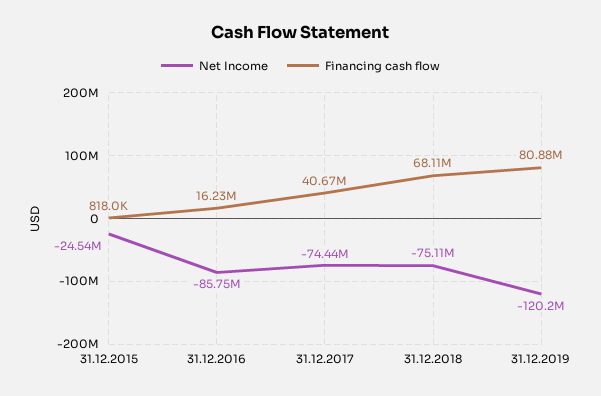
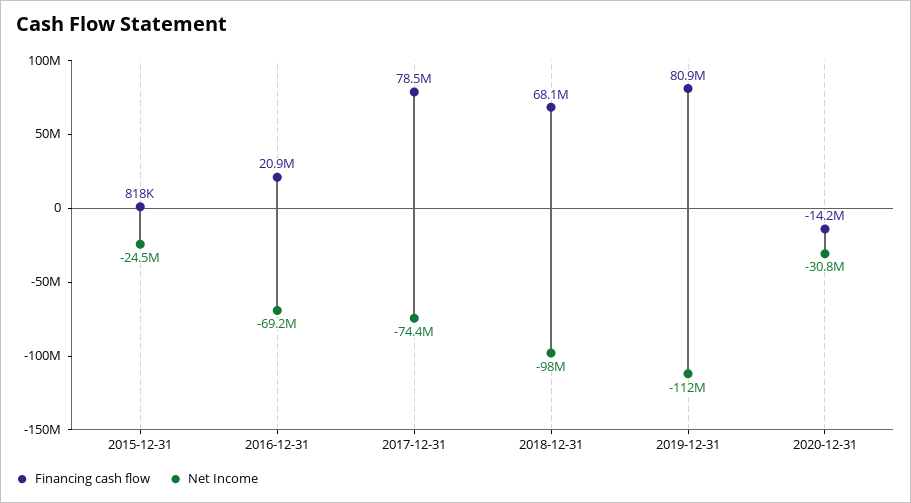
Net Income, 31.12.2016: -85750000 -> -69200000
Financing cash flow, 31.12.2016: 16230000 -> 20900000
Financing cash flow, 31.12.2017: 40670000 -> 78500000
Net Income, 31.12.2018: -75110000 -> -98000000
Net Income, 31.12.2019: -120200000 -> -112000000
Financing cash flow, 2020-12-31: none -> -14200000
Net Income, 2020-12-31: none -> -30800000

